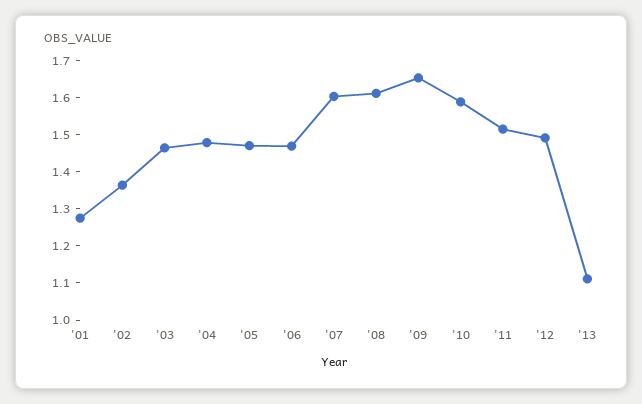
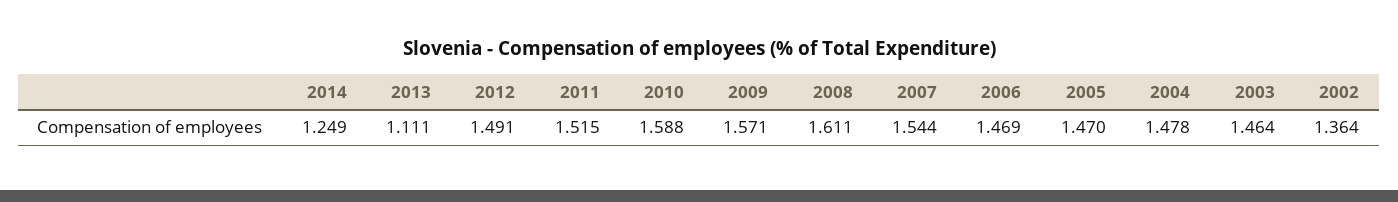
'01: 1.275 -> none
'07: 1.6 -> 1.544
'09: 1.65 -> 1.571
2014: none -> 1.249

